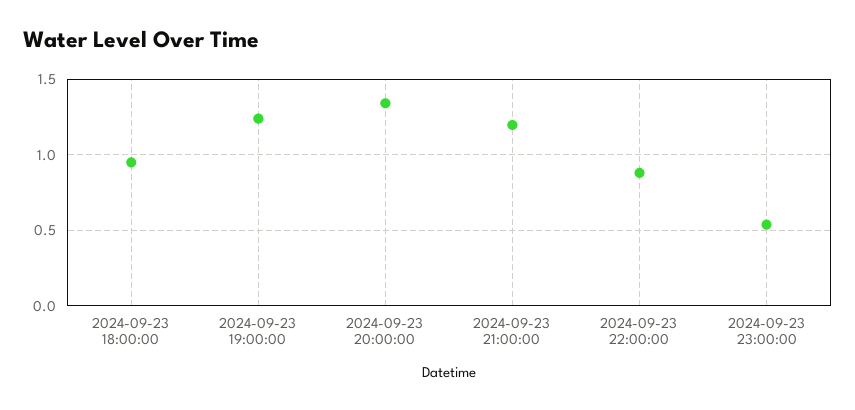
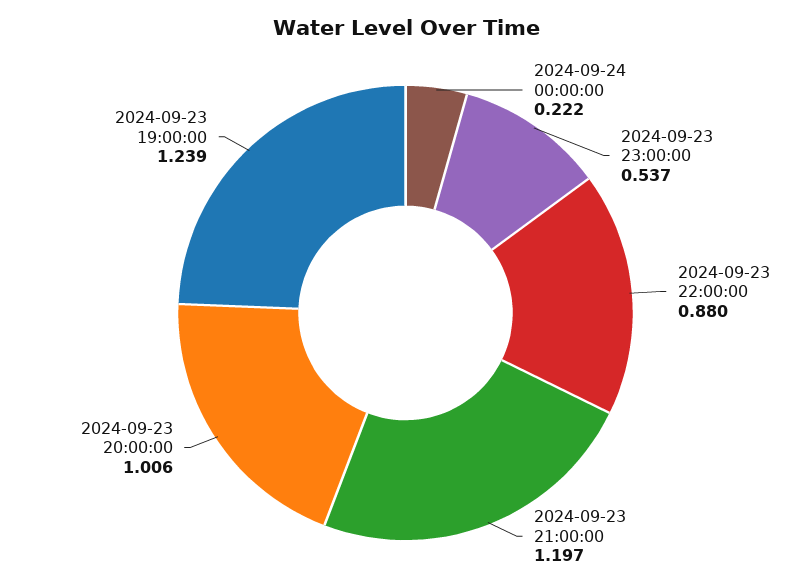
2024-09-23 18:00:00: 0.95 -> none
2024-09-23 20:00:00: 1.35 -> 1.006
2024-09-24 00:00:00: none -> 0.222

